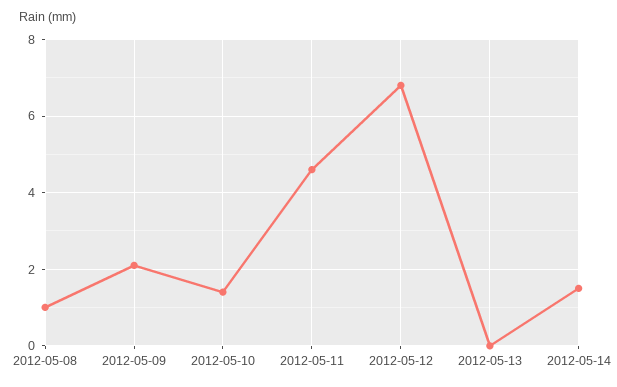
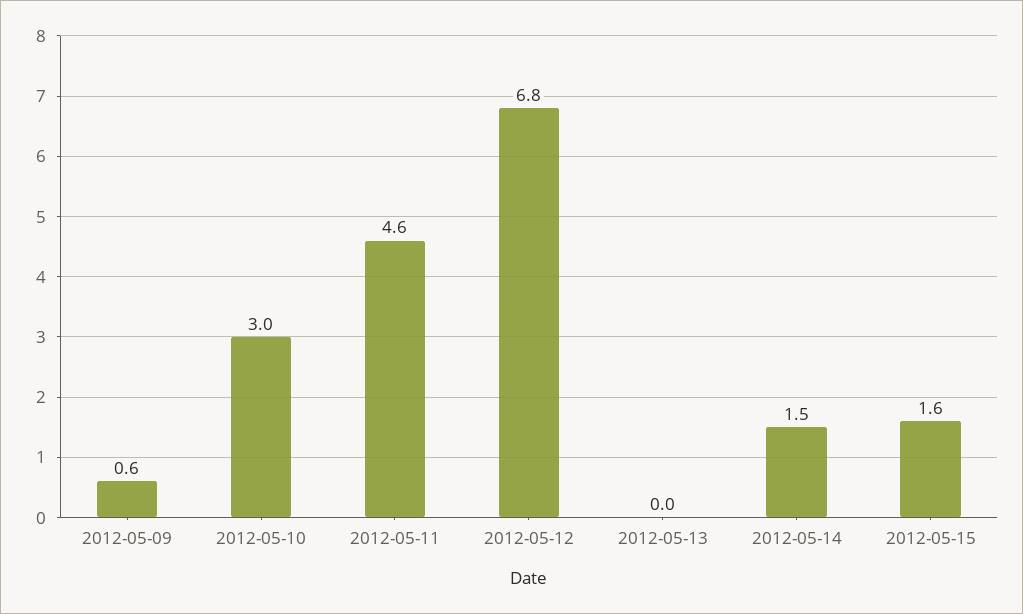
2012-05-08: 1 -> none
2012-05-09: 2 -> 0.6
2012-05-10: 1.5 -> 3
2012-05-15: none -> 1.6

